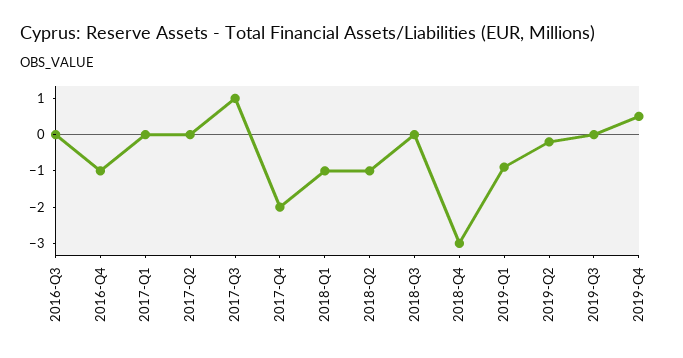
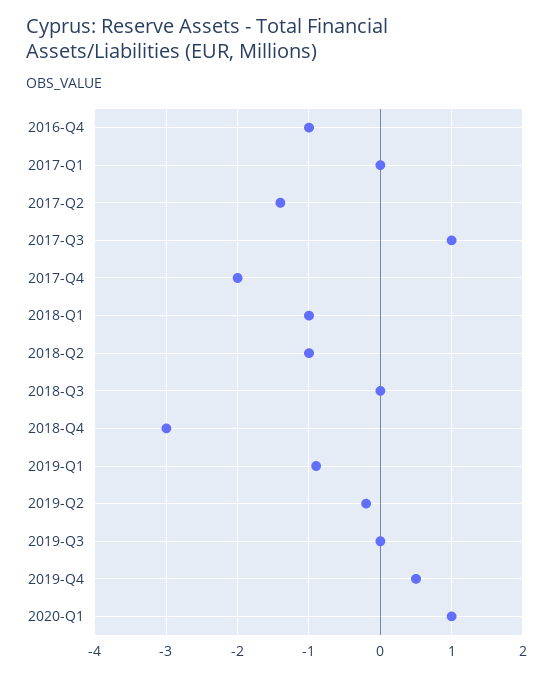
2016-Q3: 0 -> none
2017-Q2: 0 -> -1.4
2020-Q1: none -> 1

